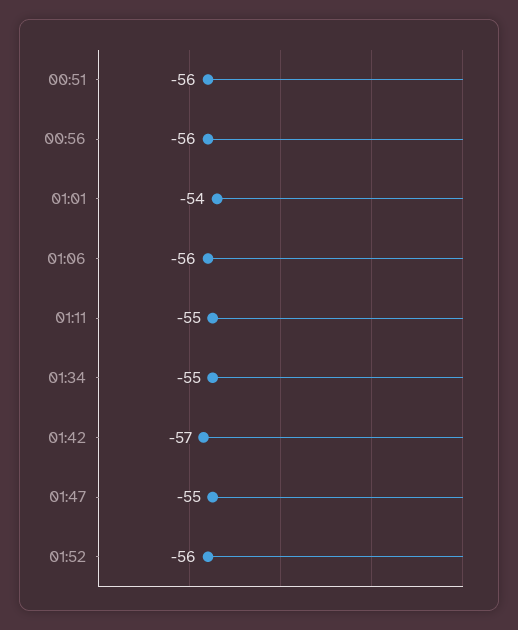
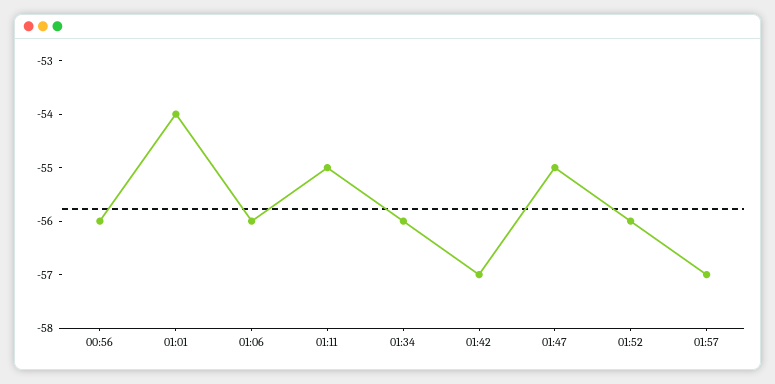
00:51: -56 -> none
01:34: -55 -> -56
01:57: none -> -57

